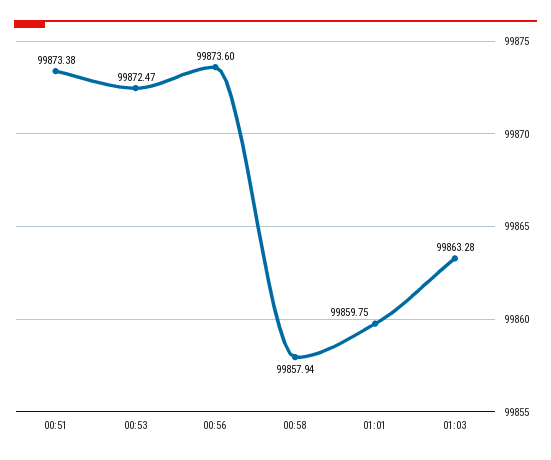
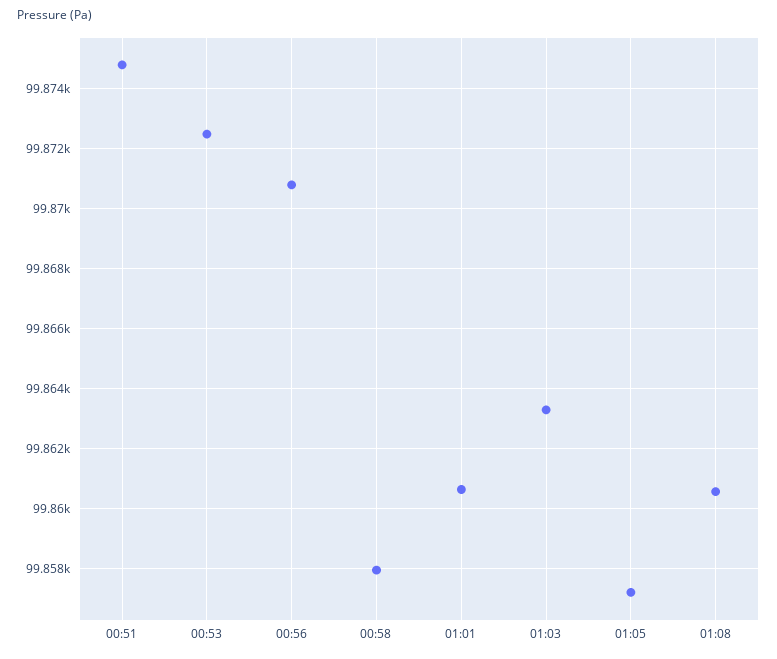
00:51: 99873.38 -> 99874.8
00:56: 99873.6 -> 99870.8
01:01: 99859.75 -> 99860.6
01:05: none -> 99857.2
01:08: none -> 99860.6

